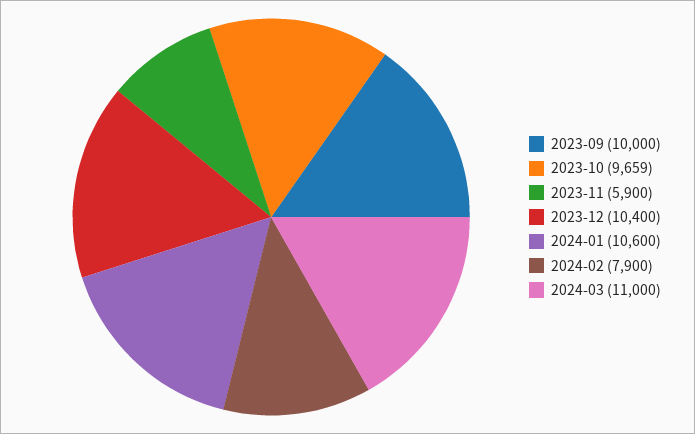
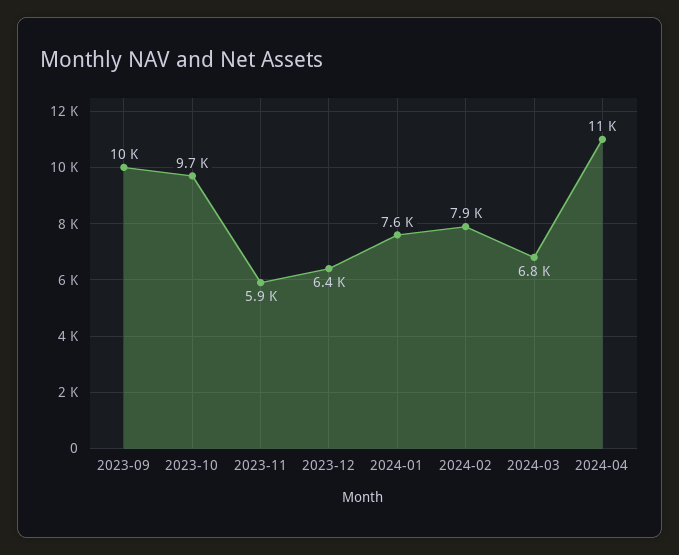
2023-12: 10400 -> 6400
2024-01: 10600 -> 7600
2024-03: 11000 -> 6800
2024-04: none -> 11000

